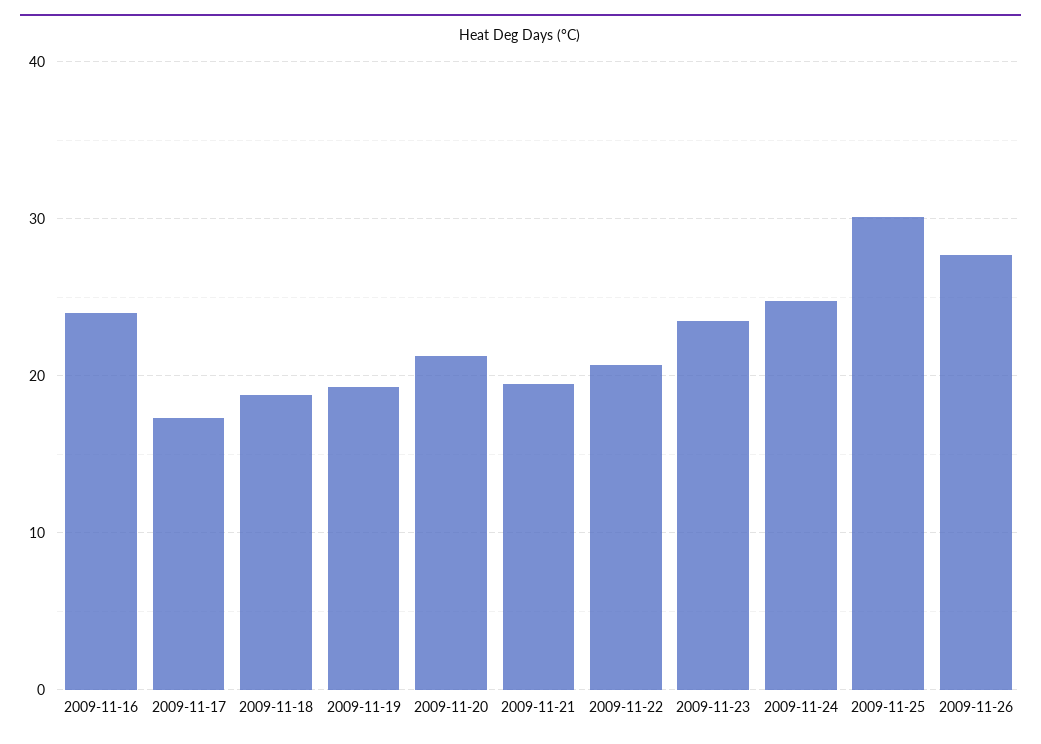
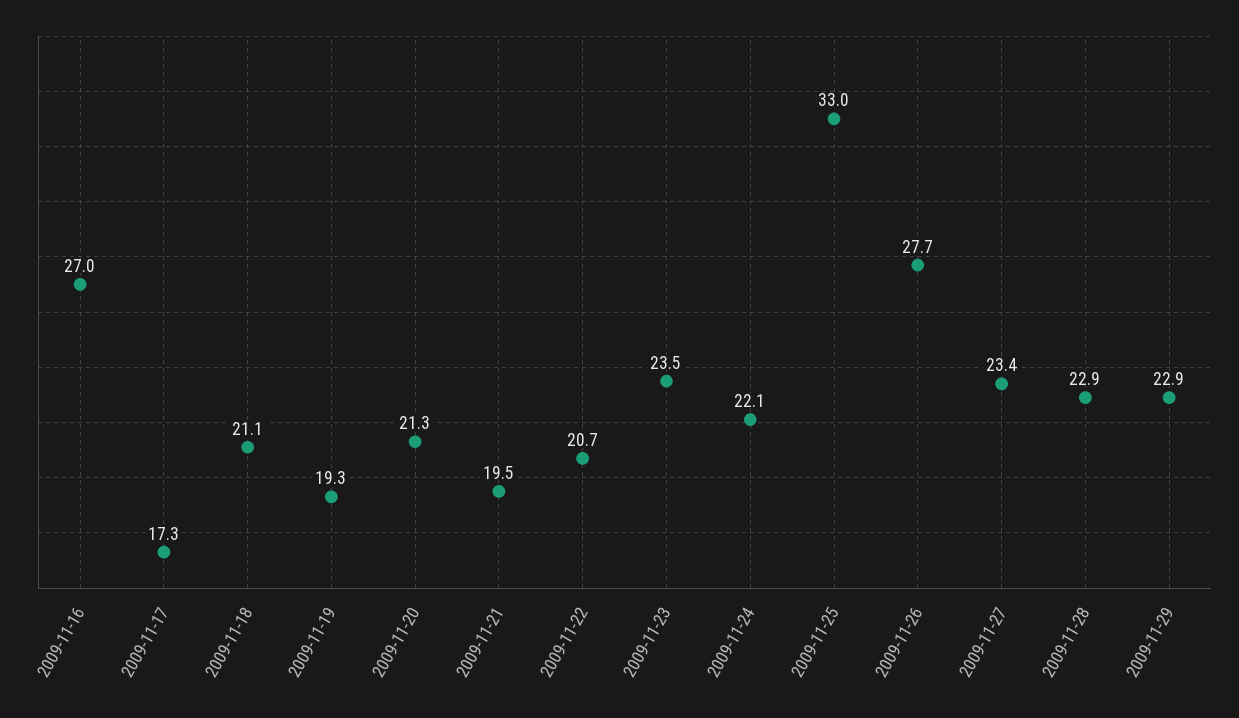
2009-11-16: 24 -> 27
2009-11-18: 19 -> 21.1
2009-11-24: 25 -> 22.1
2009-11-25: 30 -> 33
2009-11-27: none -> 23.4
2009-11-28: none -> 22.9
2009-11-29: none -> 22.9

